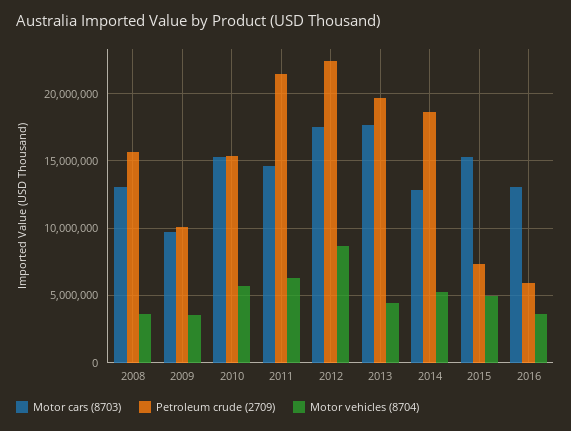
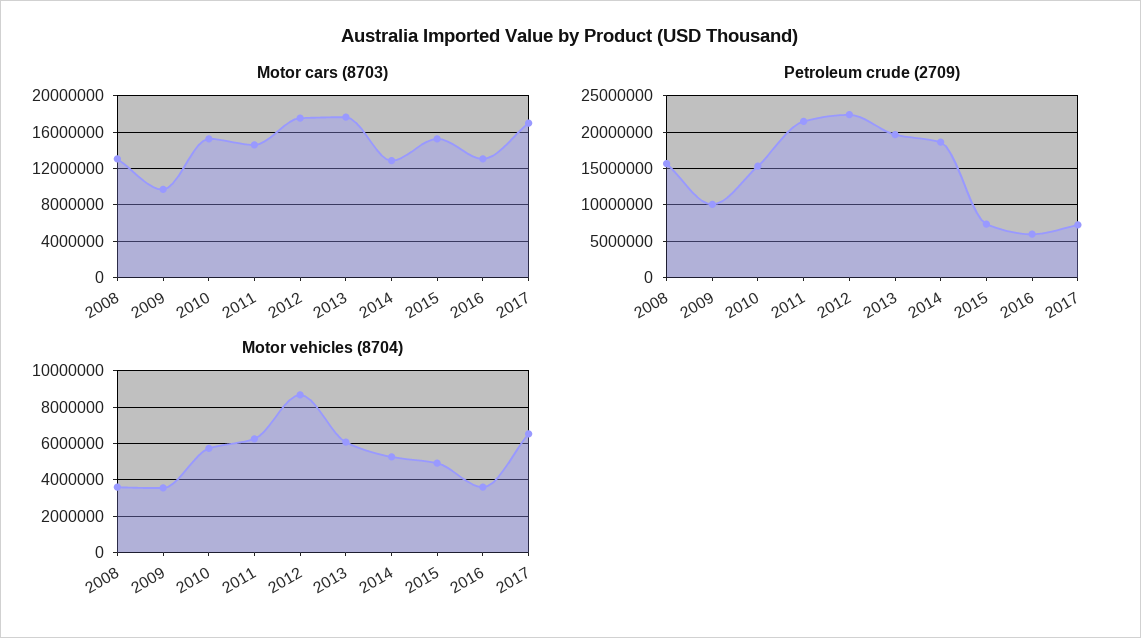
Motor vehicles (8704), 2013: 4500000 -> 6000000
Motor cars (8703), 2017: none -> 17000000
Petroleum crude (2709), 2017: none -> 7000000
Motor vehicles (8704), 2017: none -> 6500000

